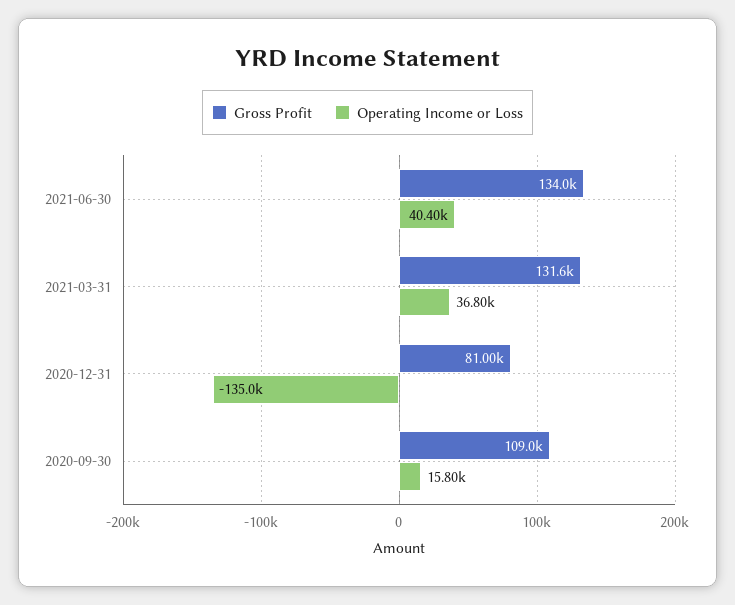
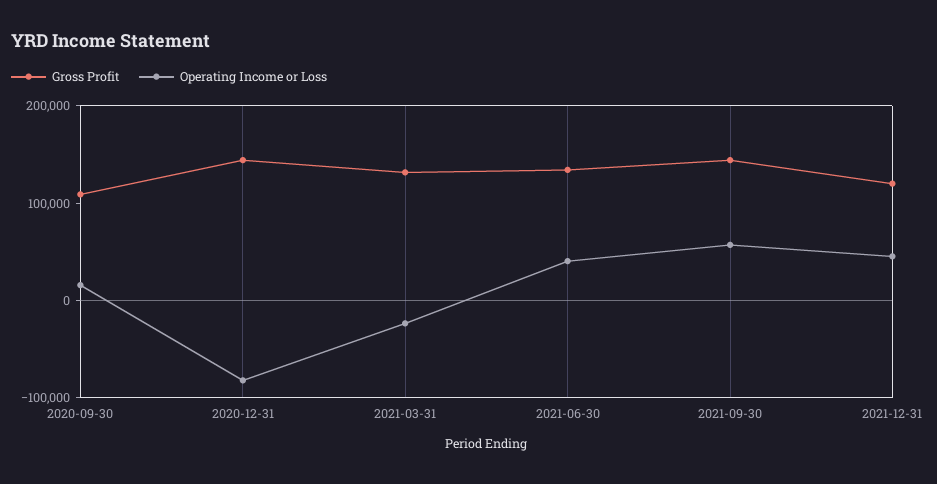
Operating Income or Loss, 2021-03-31: 36800 -> -20000
Gross Profit, 2020-12-31: 81000 -> 140000
Operating Income or Loss, 2020-12-31: -135000 -> -80000
Gross Profit, 2021-09-30: none -> 140000
Operating Income or Loss, 2021-09-30: none -> 60000
Gross Profit, 2021-12-31: none -> 120000
Operating Income or Loss, 2021-12-31: none -> 40000

